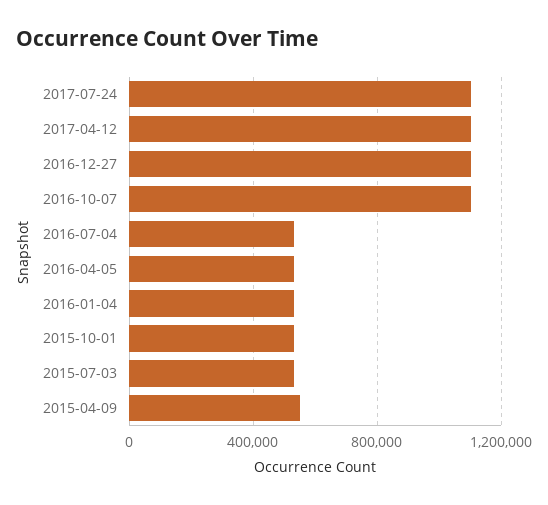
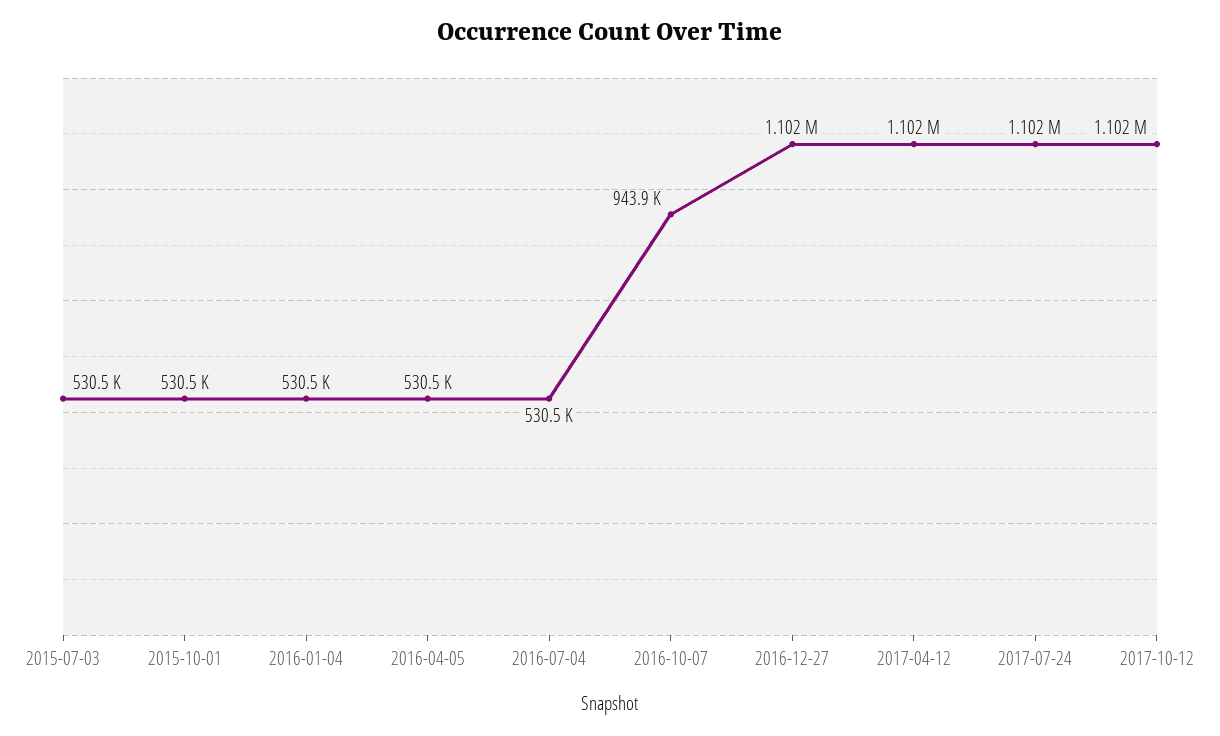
2016-10-07: 1100000 -> 943900
2015-04-09: 550000 -> none
2017-10-12: none -> 1102000

